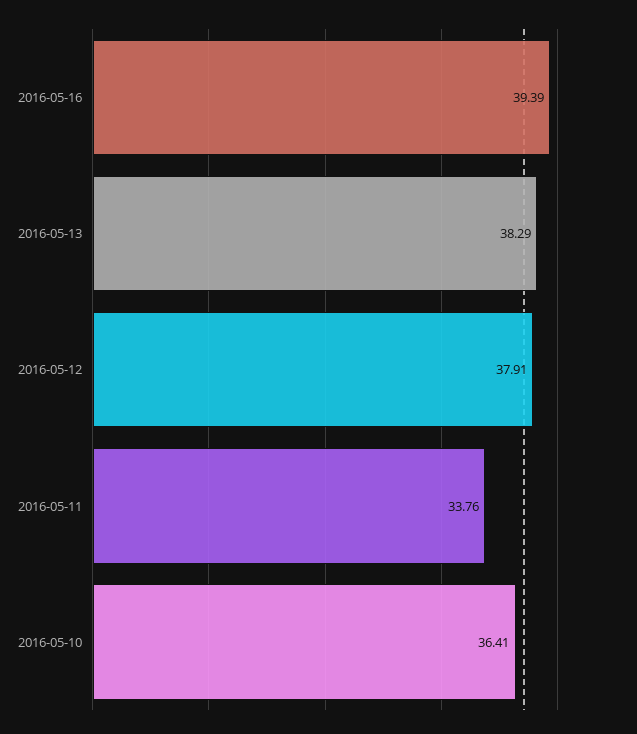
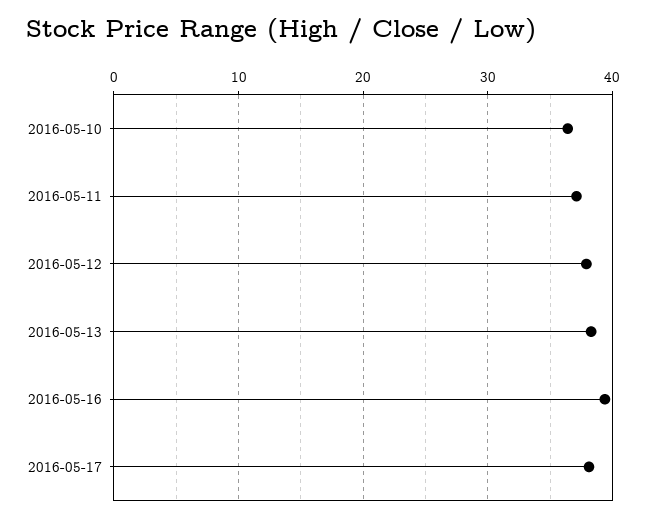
2016-05-11: 33.76 -> 37
2016-05-17: none -> 38

